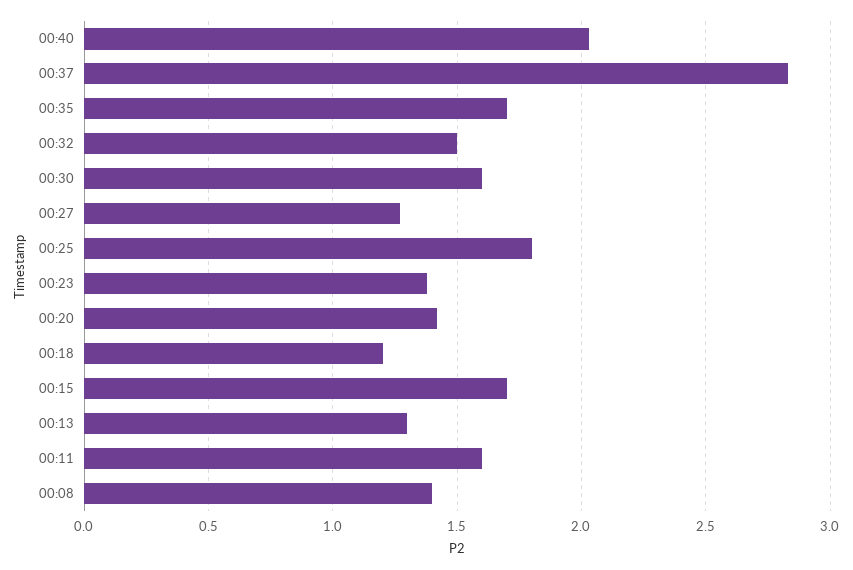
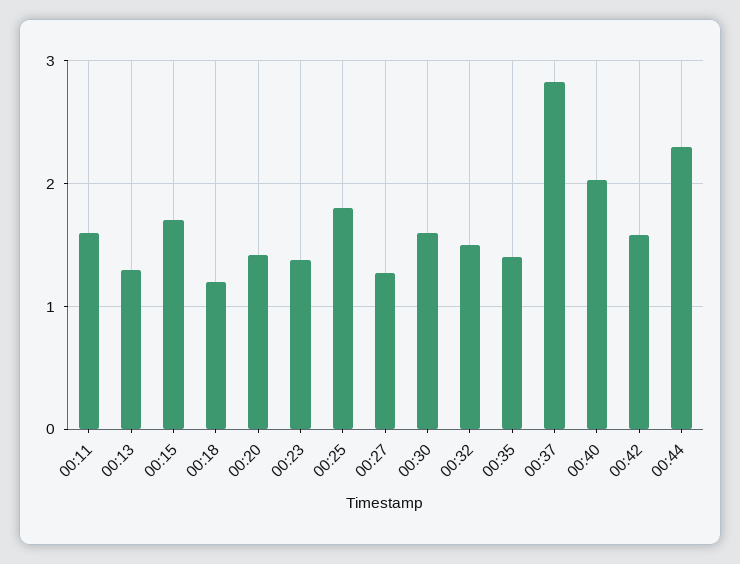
00:35: 1.7 -> 1.4
00:08: 1.4 -> none
00:42: none -> 1.6
00:44: none -> 2.3

